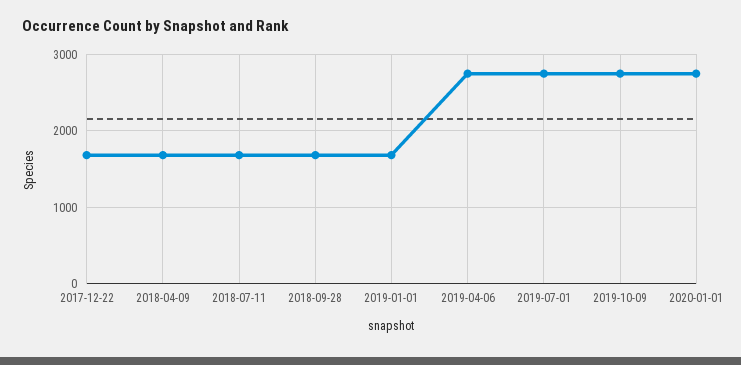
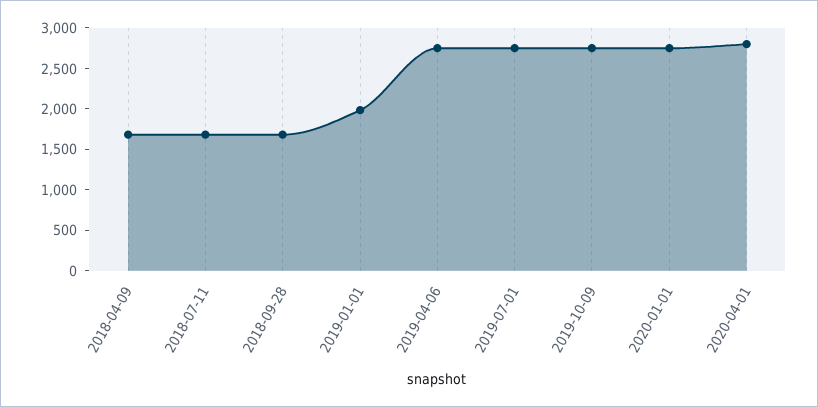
2017-12-22: 1700 -> none
2019-01-01: 1700 -> 2000
2020-04-01: none -> 2800

